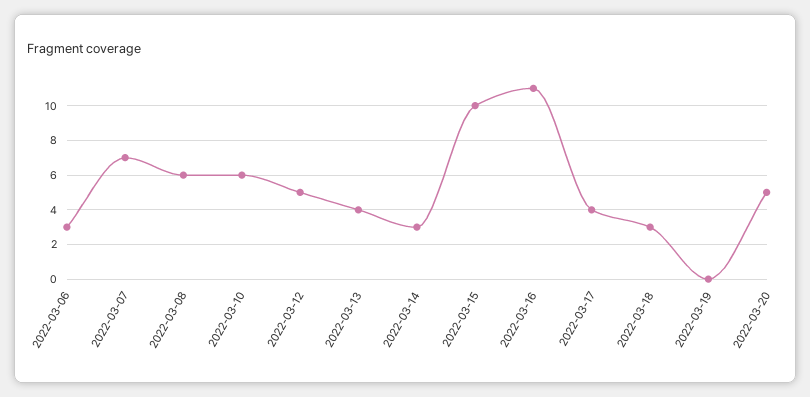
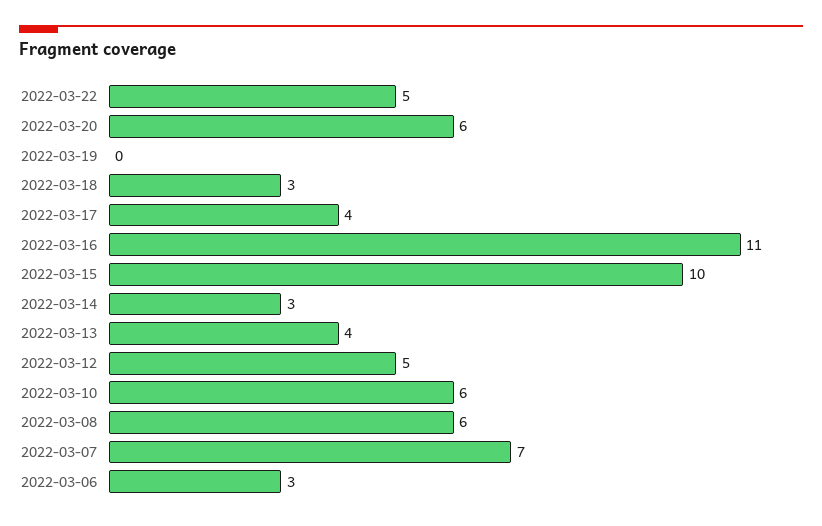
2022-03-20: 5 -> 6
2022-03-22: none -> 5

